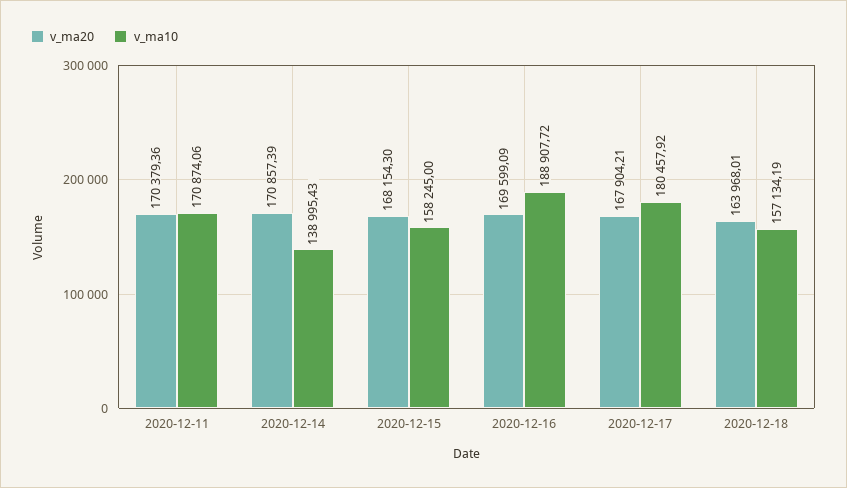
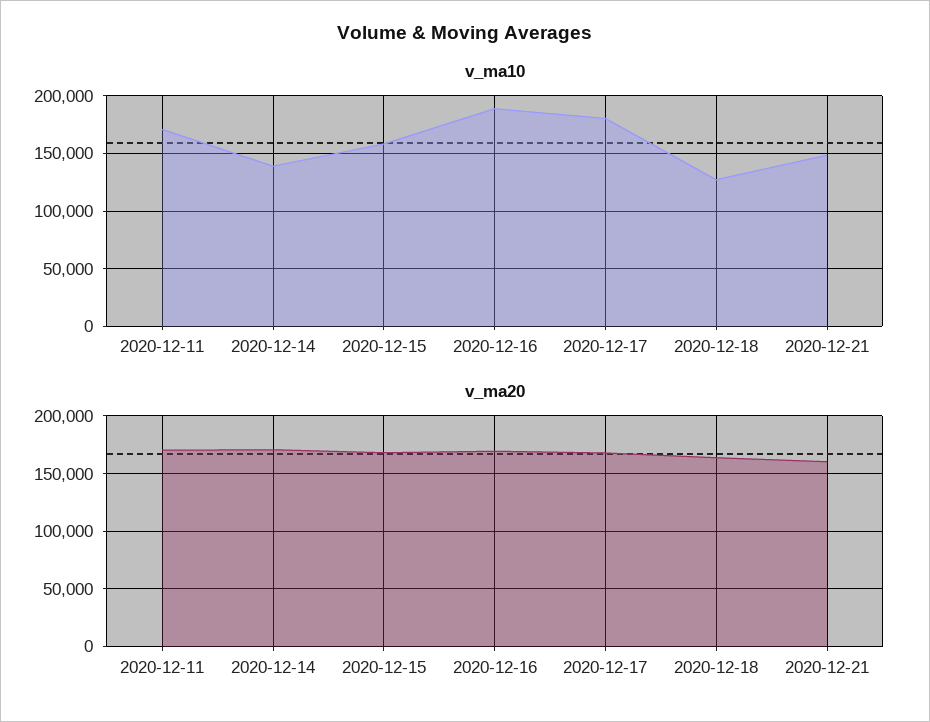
v_ma10, 2020-12-18: 157134.19 -> 130000
v_ma10, 2020-12-21: none -> 150000
v_ma20, 2020-12-21: none -> 160000

